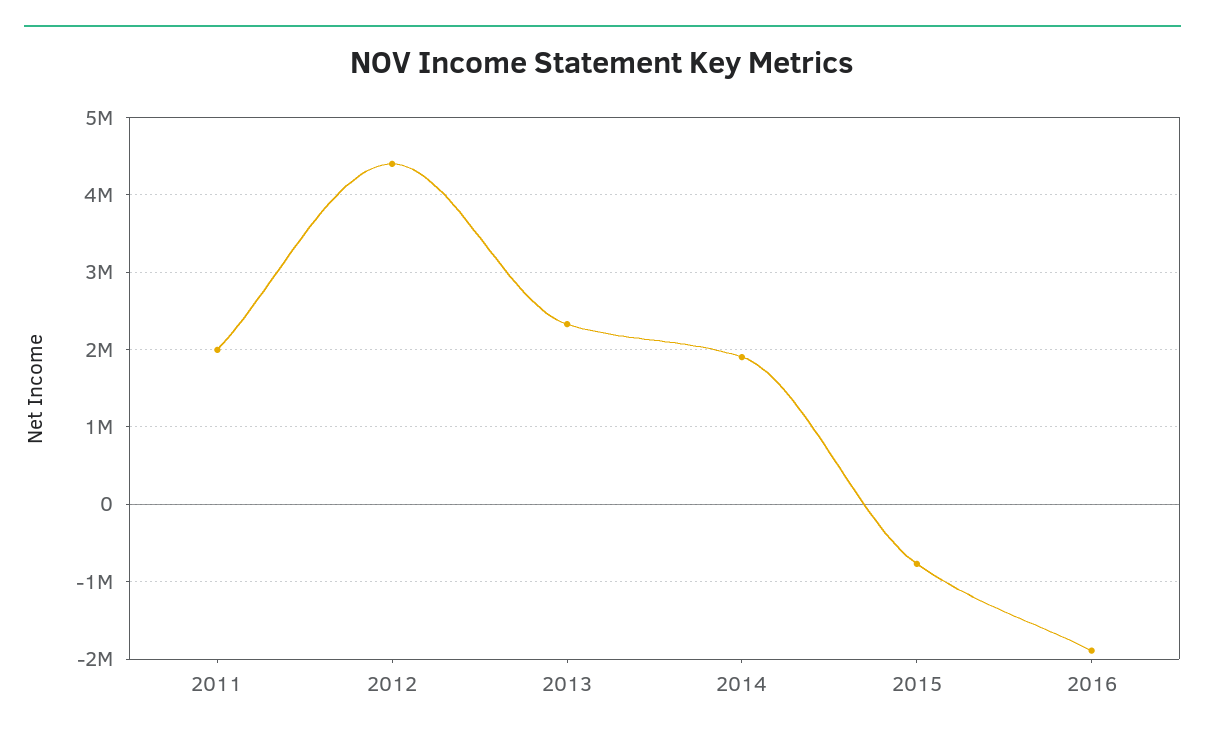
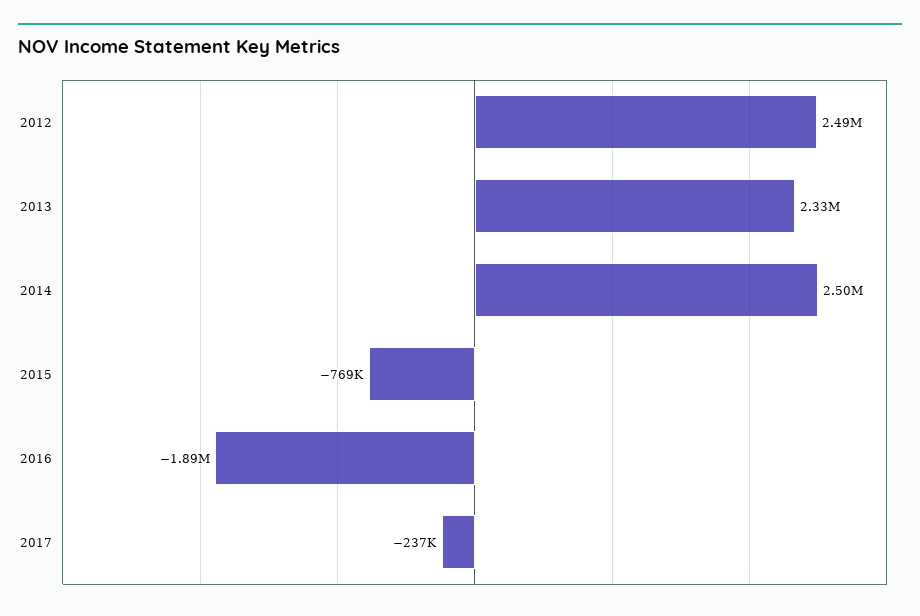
2011: 2000000 -> none
2012: 4400000 -> 2490000
2014: 1900000 -> 2500000
2017: none -> -237000

